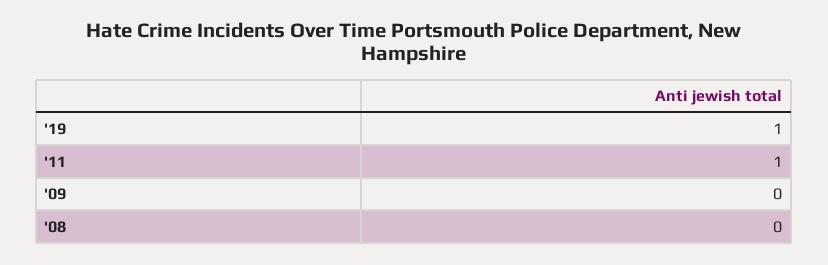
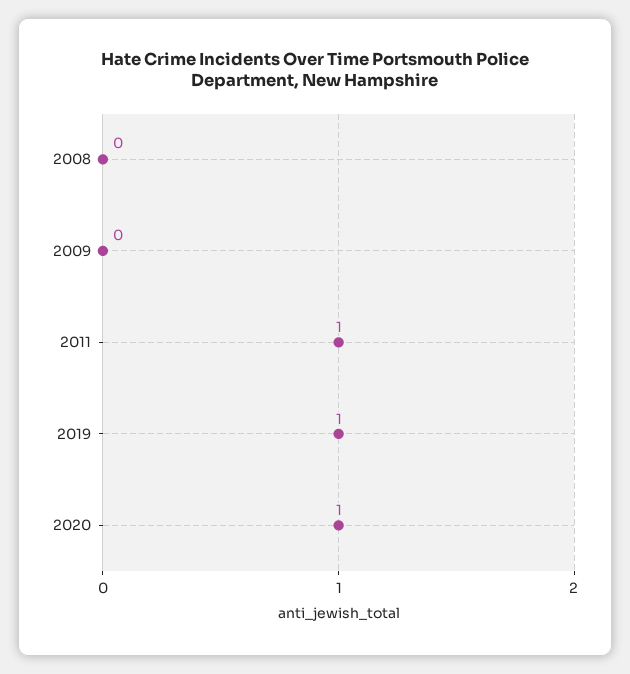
2020: none -> 1

